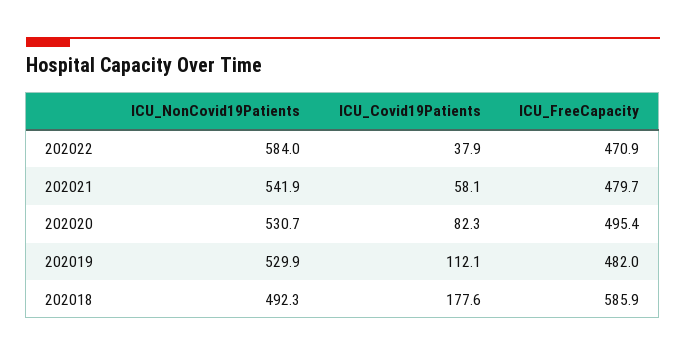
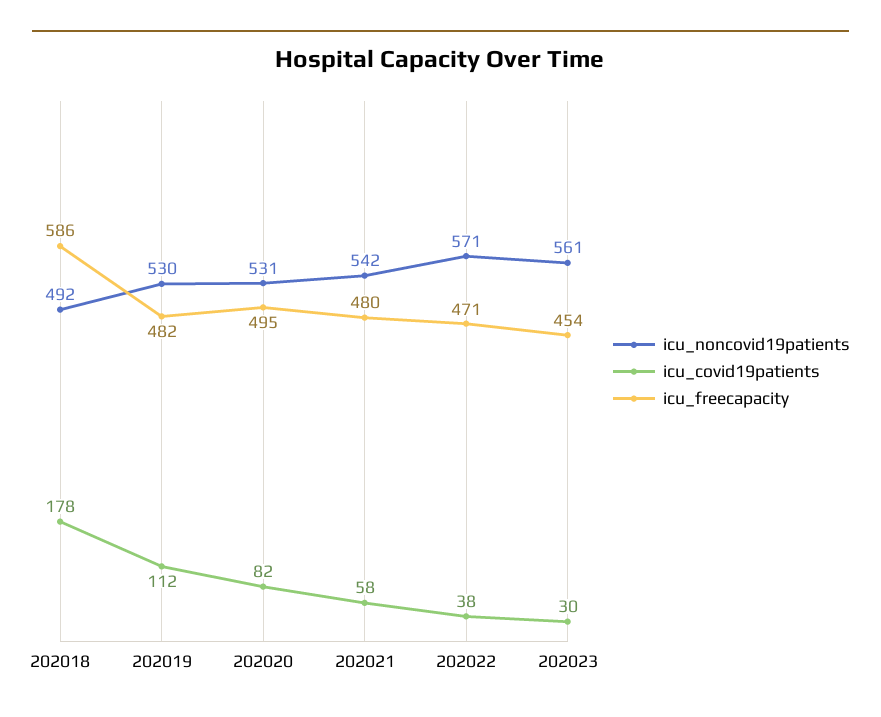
ICU_NonCovid19Patients, 202022: 584 -> 571
ICU_NonCovid19Patients, 202023: none -> 561
ICU_Covid19Patients, 202023: none -> 30
ICU_FreeCapacity, 202023: none -> 454

